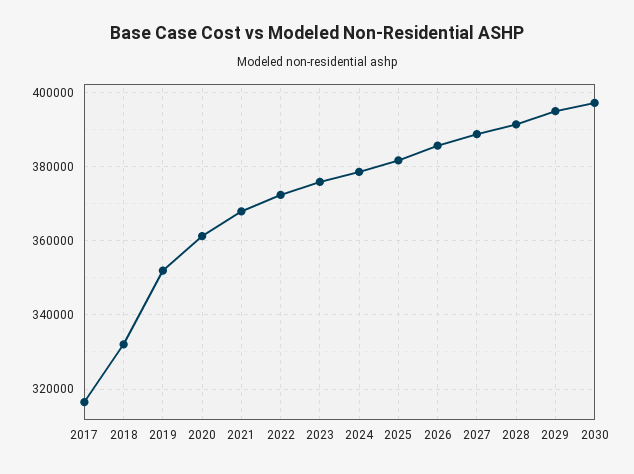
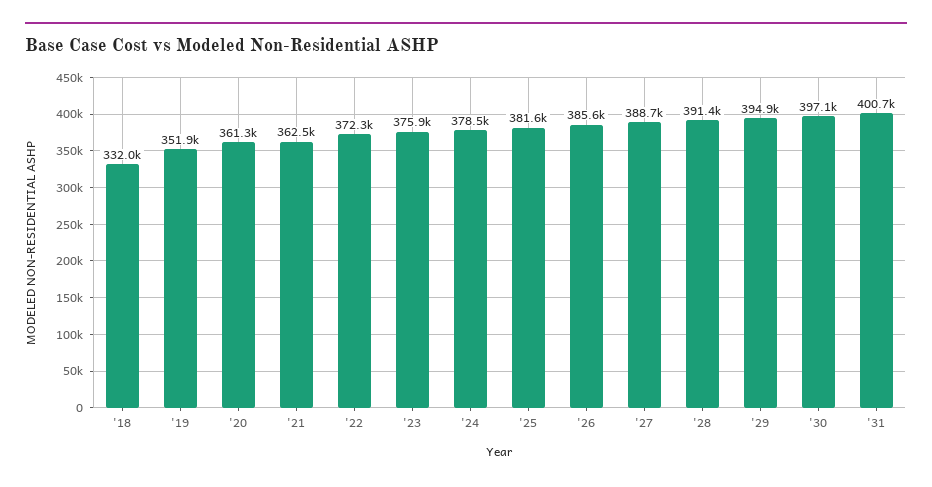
2017: 316000 -> none
2021: 368000 -> 362500
'31: none -> 400700

